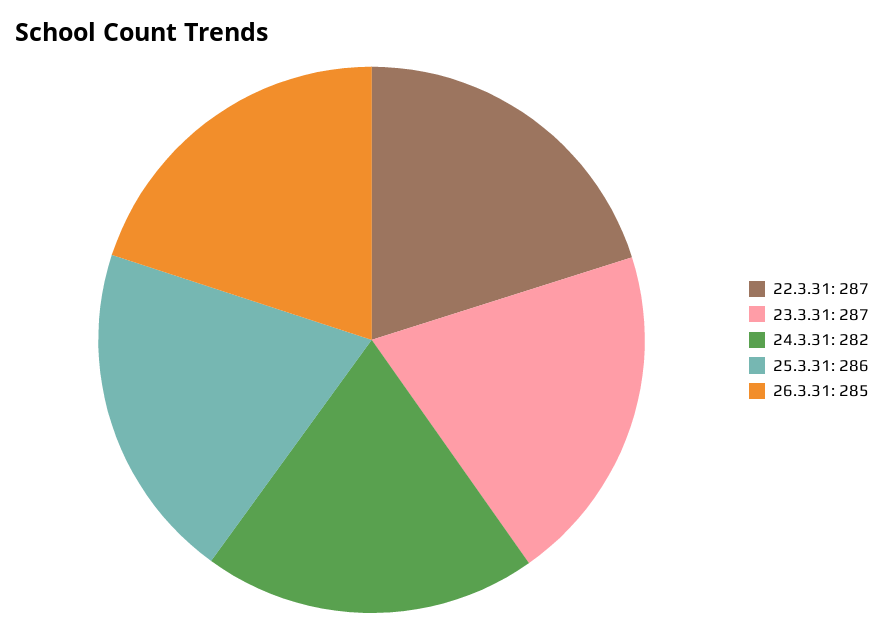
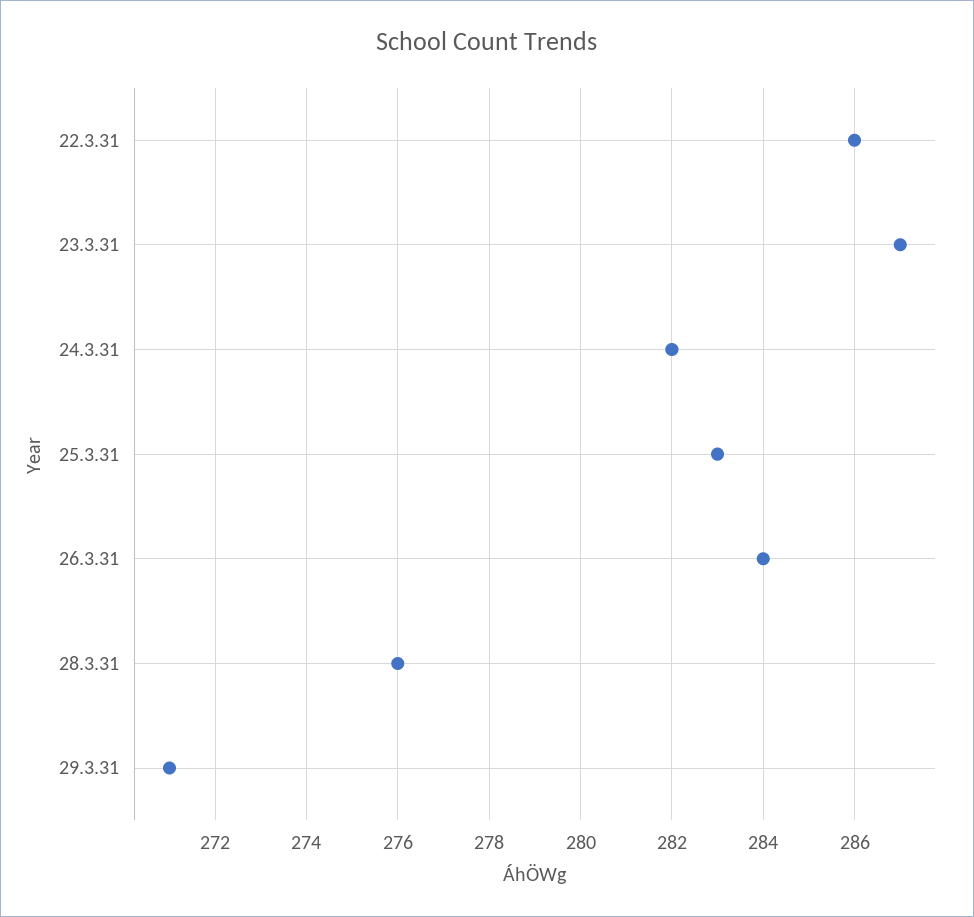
22.3.31: 287 -> 286
25.3.31: 286 -> 283
26.3.31: 285 -> 284
28.3.31: none -> 276
29.3.31: none -> 271

